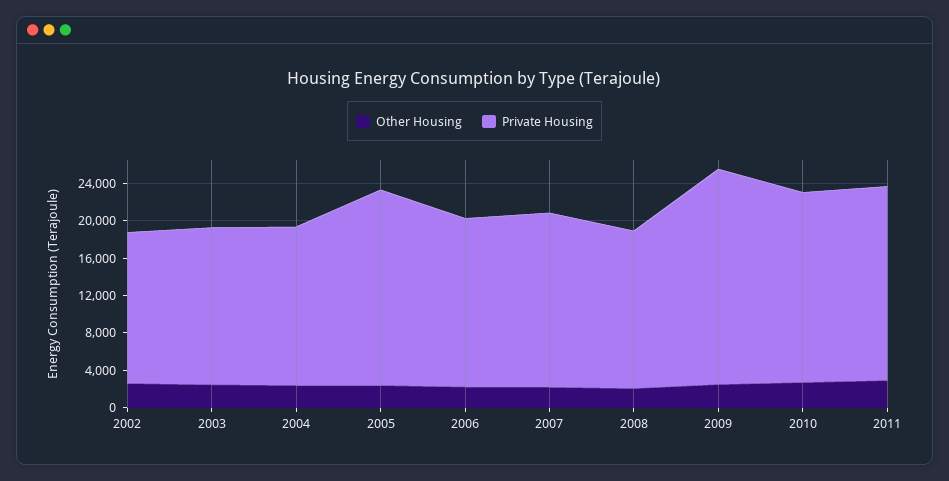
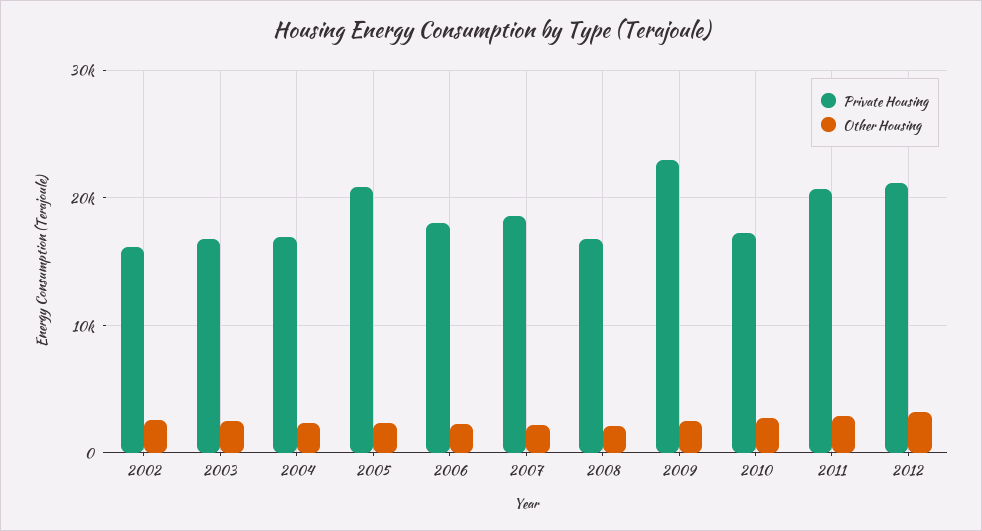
Private Housing, 2010: 20000 -> 17000
Private Housing, 2012: none -> 21000
Other Housing, 2012: none -> 3000

